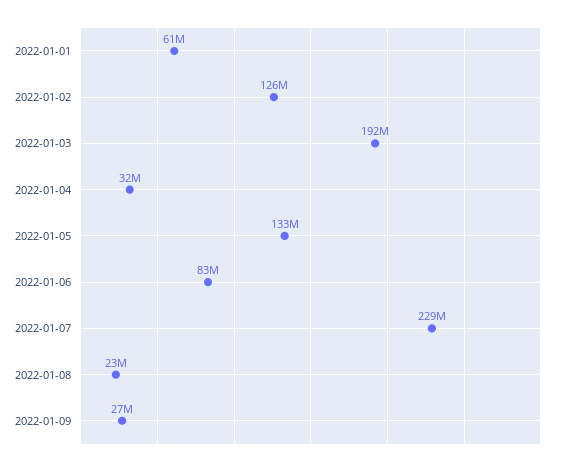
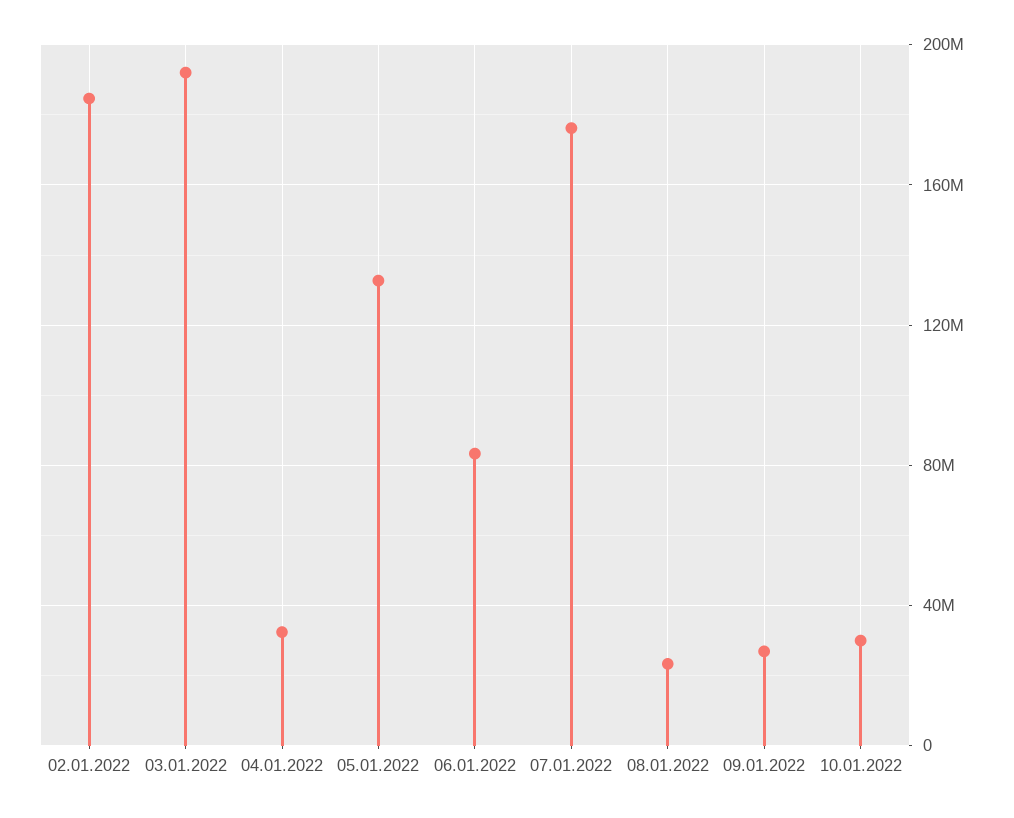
2022-01-01: 61000000 -> none
2022-01-02: 126000000 -> 185000000
2022-01-07: 229000000 -> 175000000
10.01.2022: none -> 30000000

